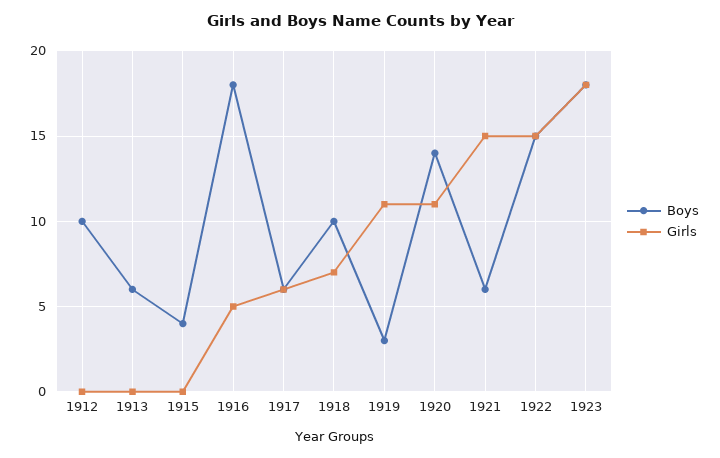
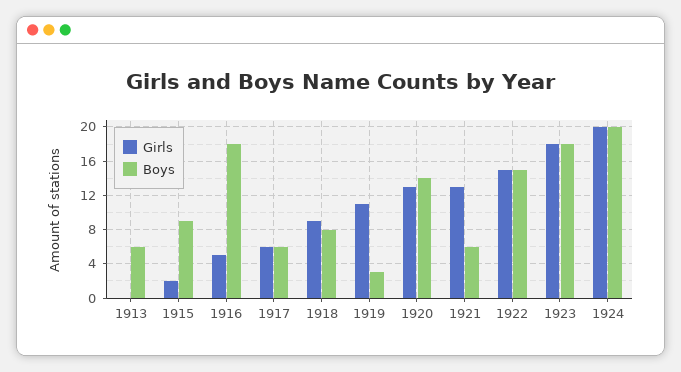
Boys, 1912: 10 -> none
Girls, 1912: 0 -> none
Boys, 1915: 4 -> 9
Girls, 1915: 0 -> 2
Boys, 1918: 10 -> 8
Girls, 1918: 7 -> 9
Girls, 1920: 11 -> 13
Girls, 1921: 15 -> 13
Girls, 1924: none -> 20
Boys, 1924: none -> 20

